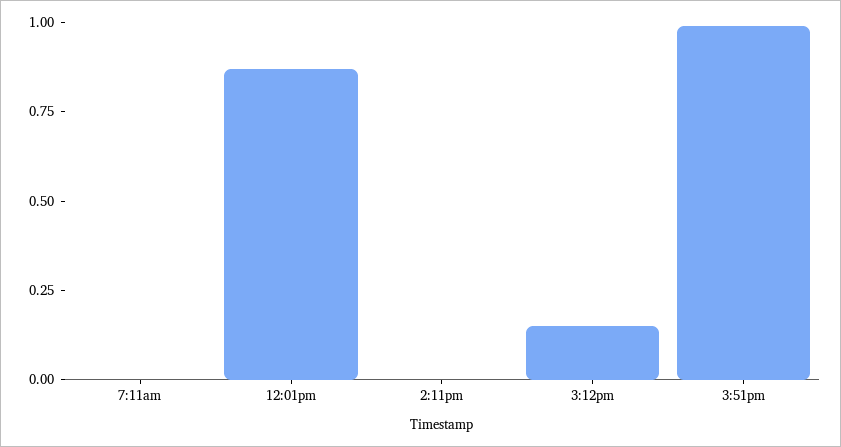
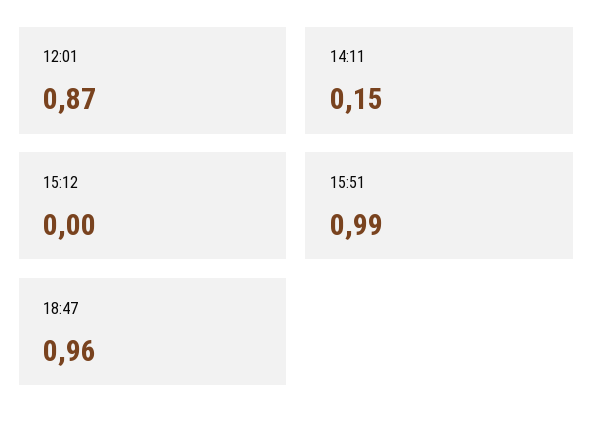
7:11am: 0 -> none
2:11pm: 0 -> 0.15
3:12pm: 0.15 -> 0
18:47: none -> 0.96

